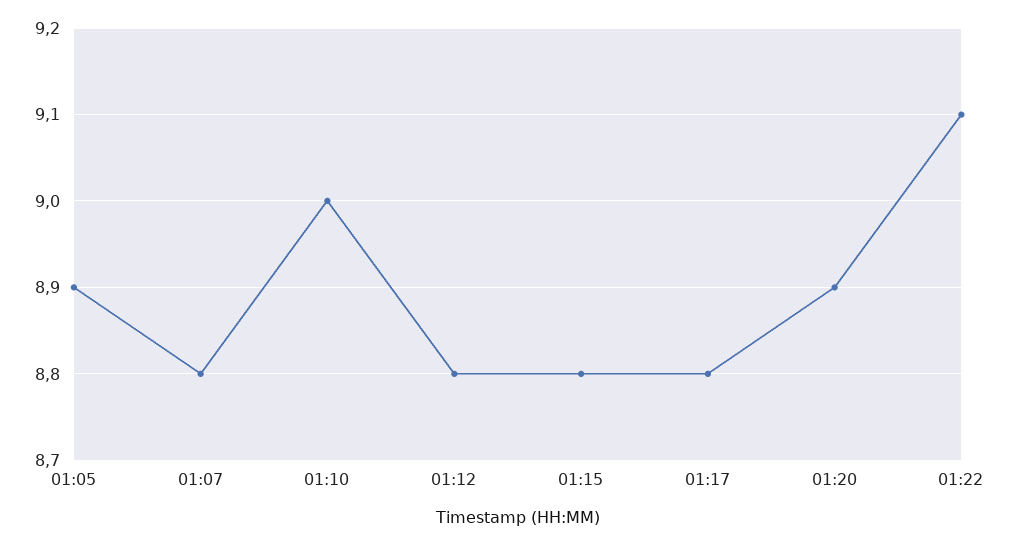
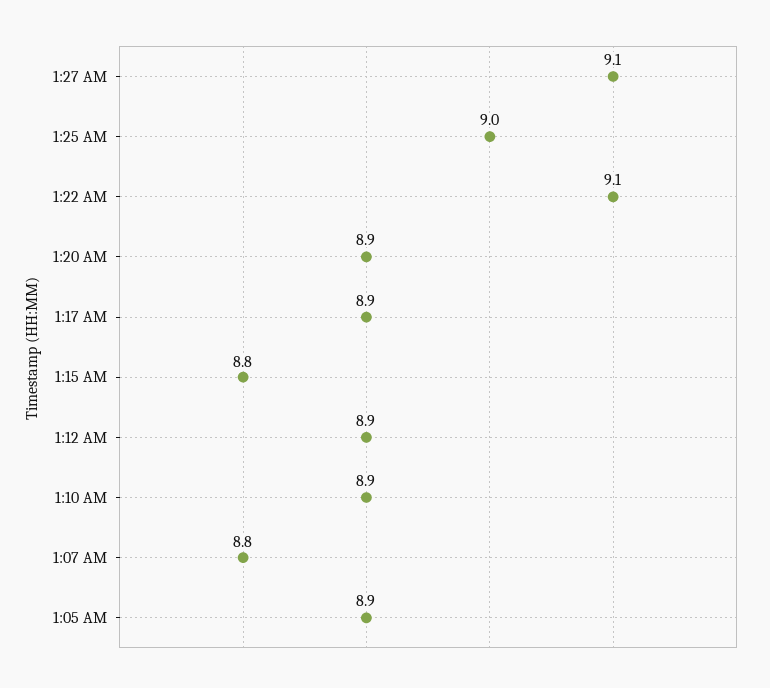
01:10: 9 -> 8.9
01:12: 8.8 -> 8.9
01:17: 8.8 -> 8.9
1:27 AM: none -> 9.1
1:25 AM: none -> 9

